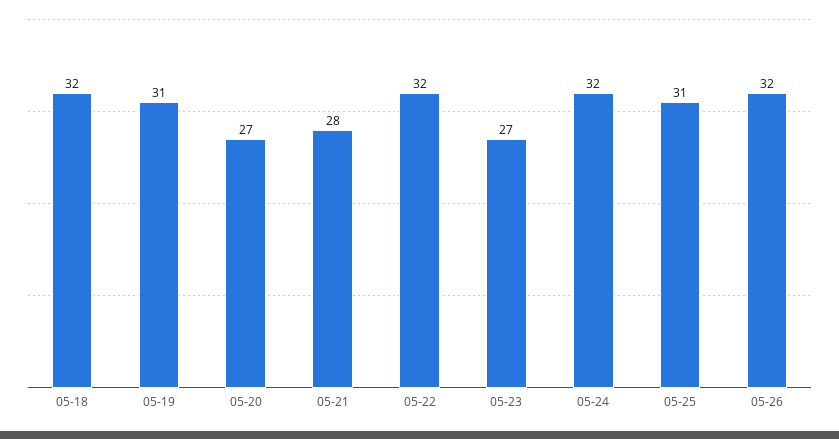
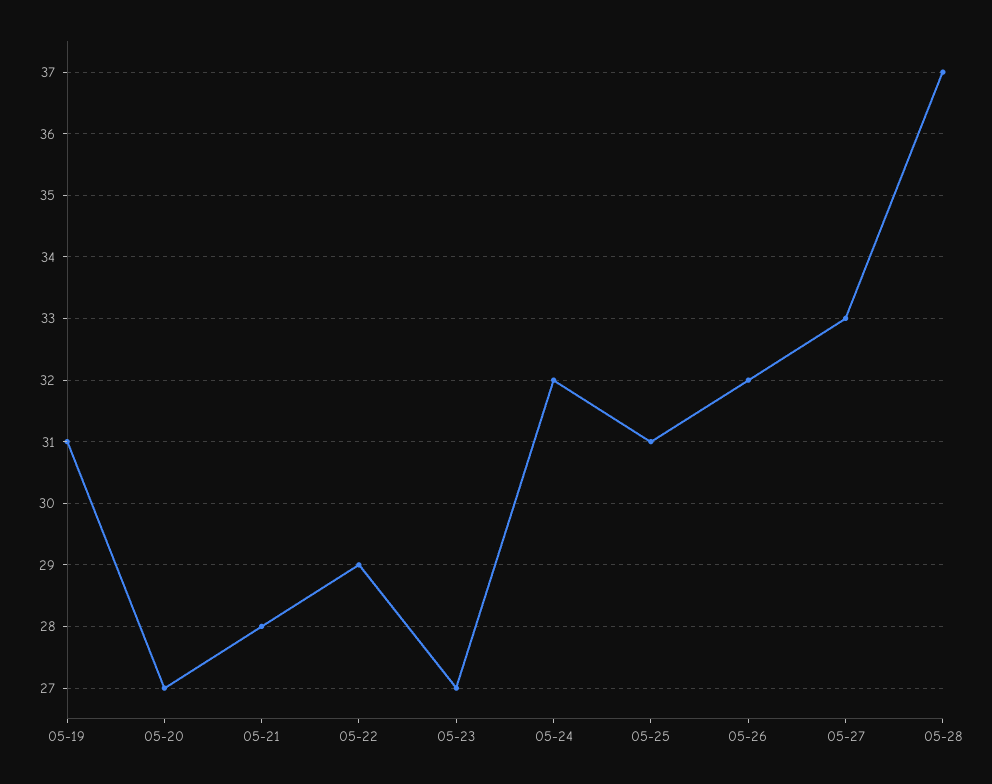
05-18: 32 -> none
05-22: 32 -> 29
05-27: none -> 33
05-28: none -> 37

